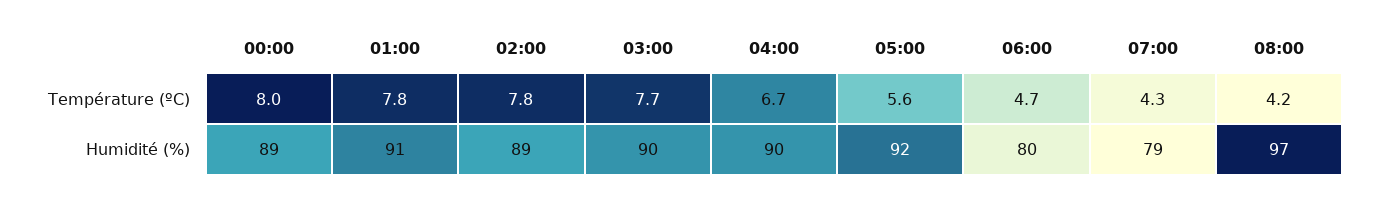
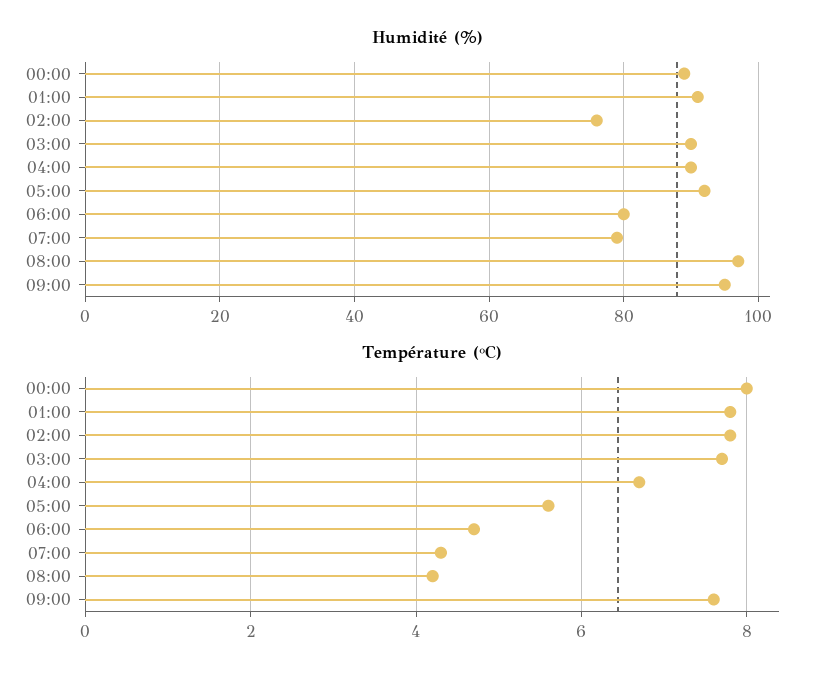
Humidité (%), 02:00: 89 -> 75
Humidité (%), 09:00: none -> 95
Température (ºC), 09:00: none -> 7.5

